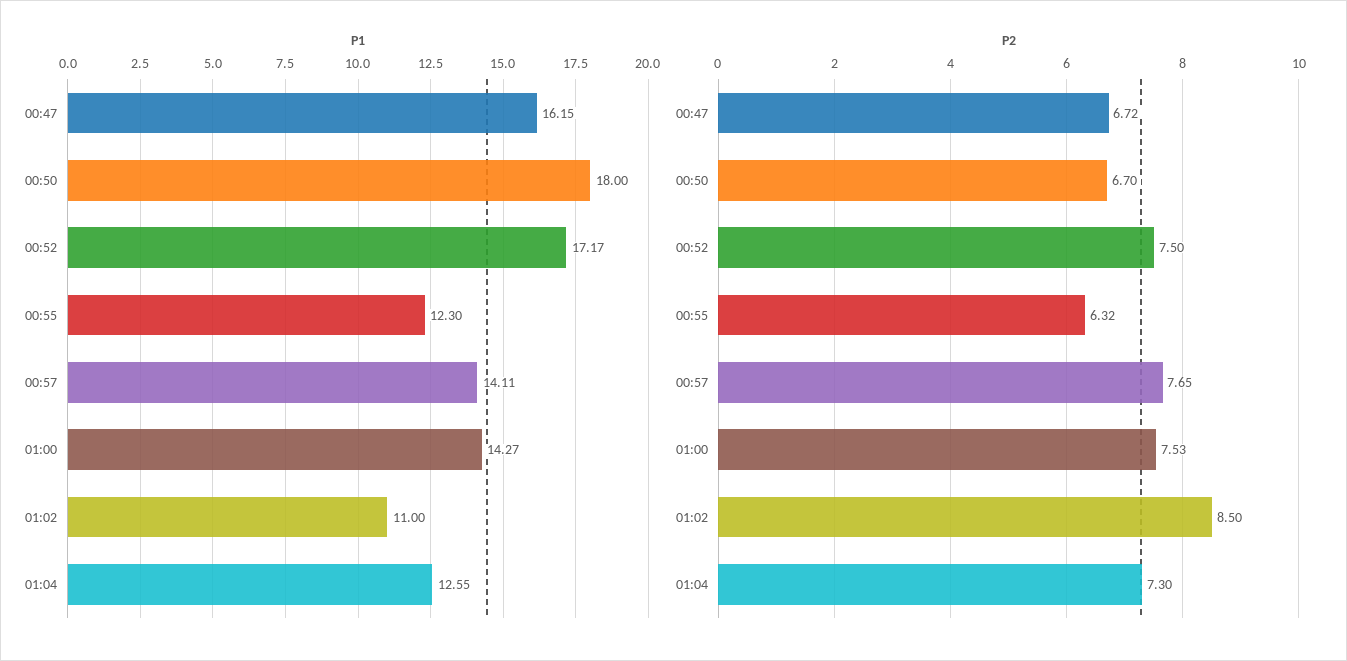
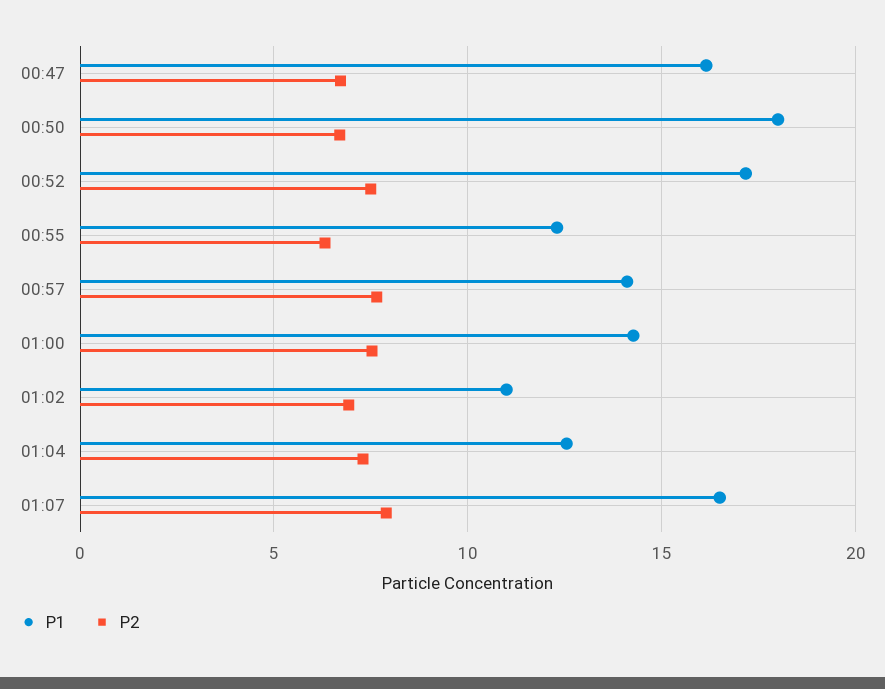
P2, 01:02: 8.5 -> 7
P1, 01:07: none -> 16.5
P2, 01:07: none -> 8

